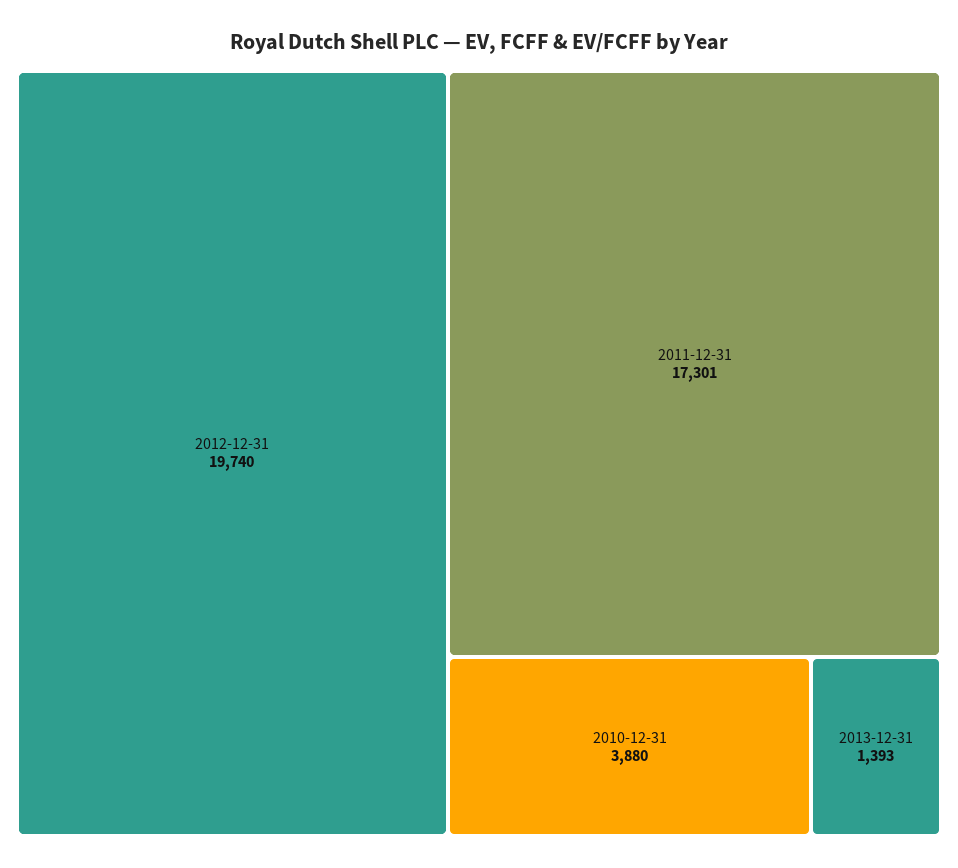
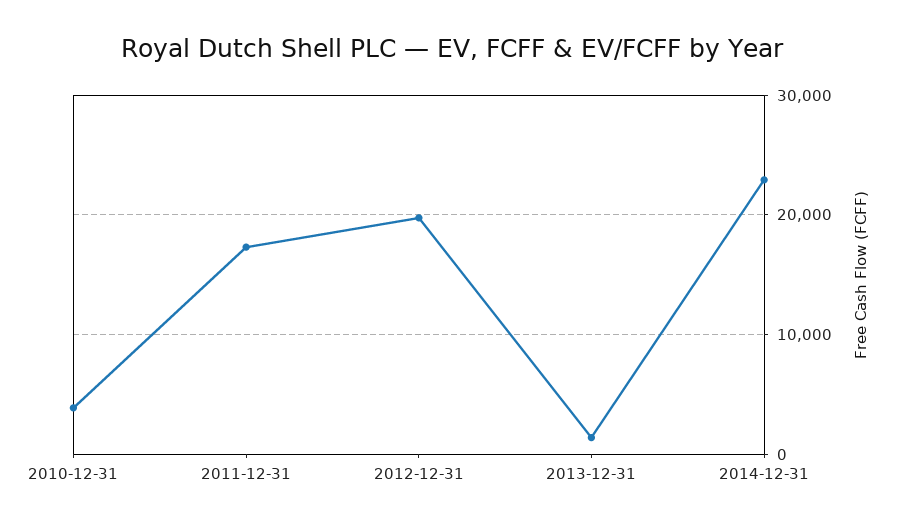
2014-12-31: none -> 23000

